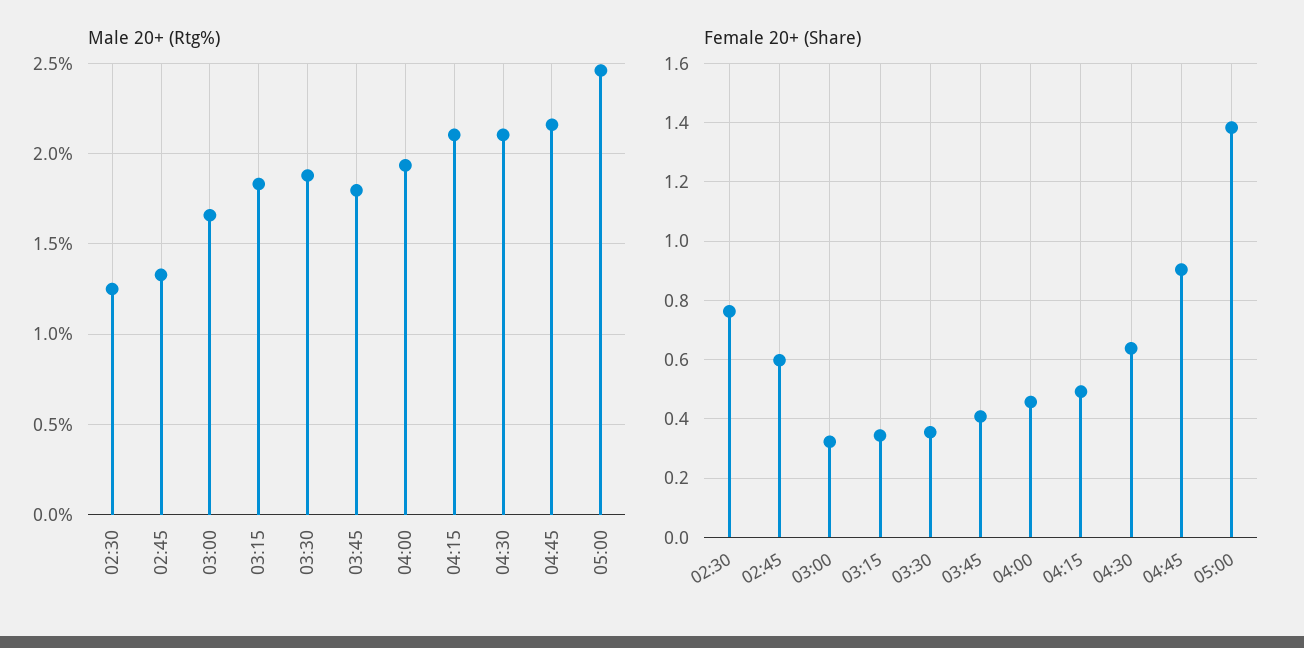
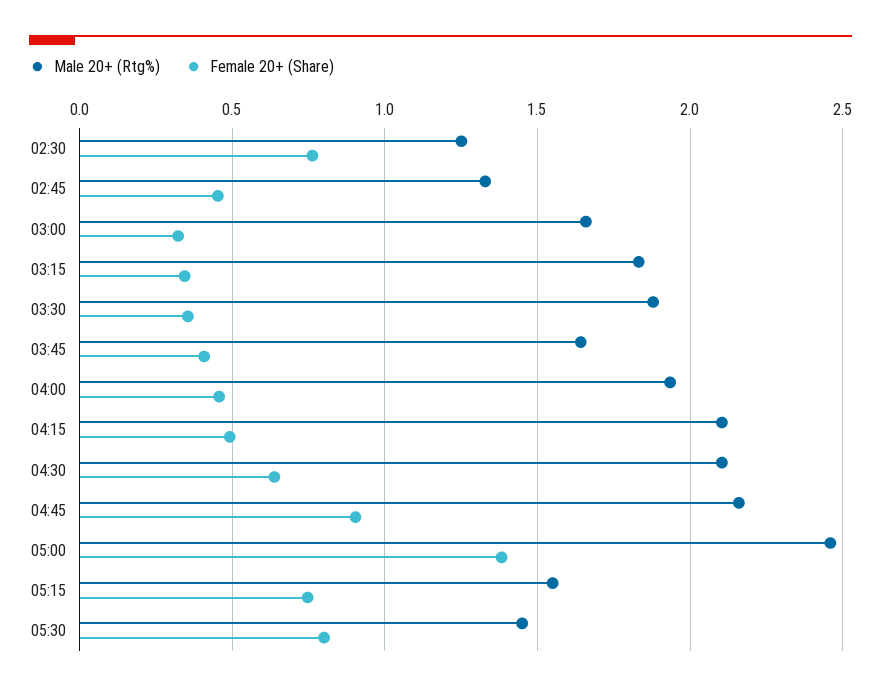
Male 20+ (Rtg%), 03:45: 1.8 -> 1.65
Female 20+ (Share), 02:45: 0.6 -> 0.45
Male 20+ (Rtg%), 05:15: none -> 1.55
Female 20+ (Share), 05:15: none -> 0.75
Male 20+ (Rtg%), 05:30: none -> 1.45
Female 20+ (Share), 05:30: none -> 0.8

